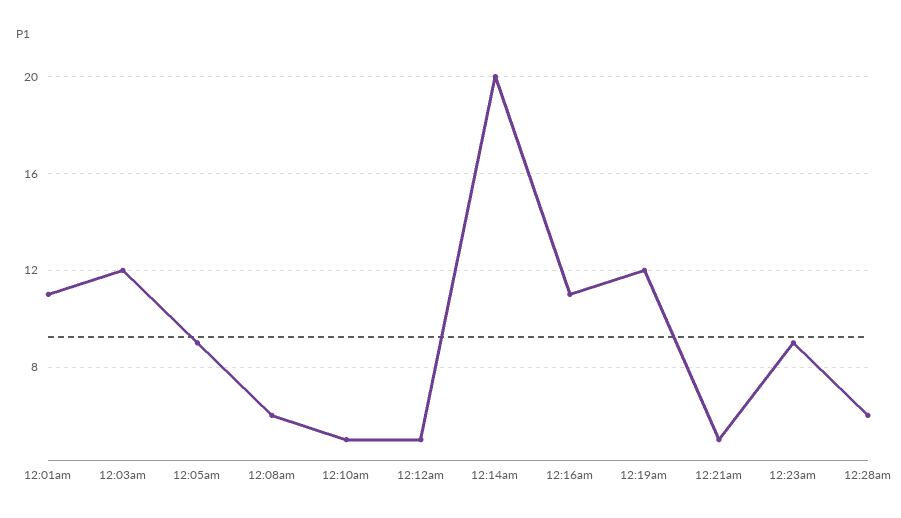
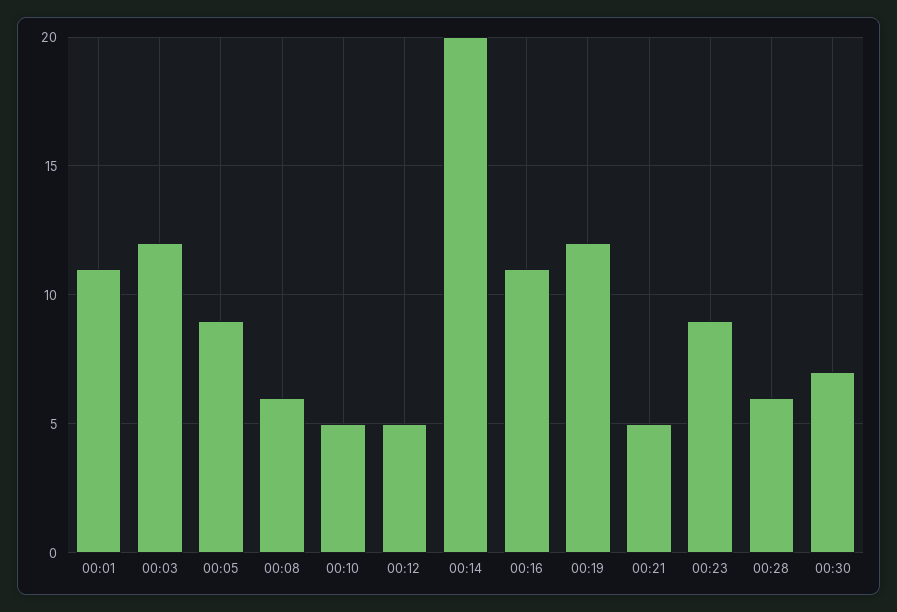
00:30: none -> 7

